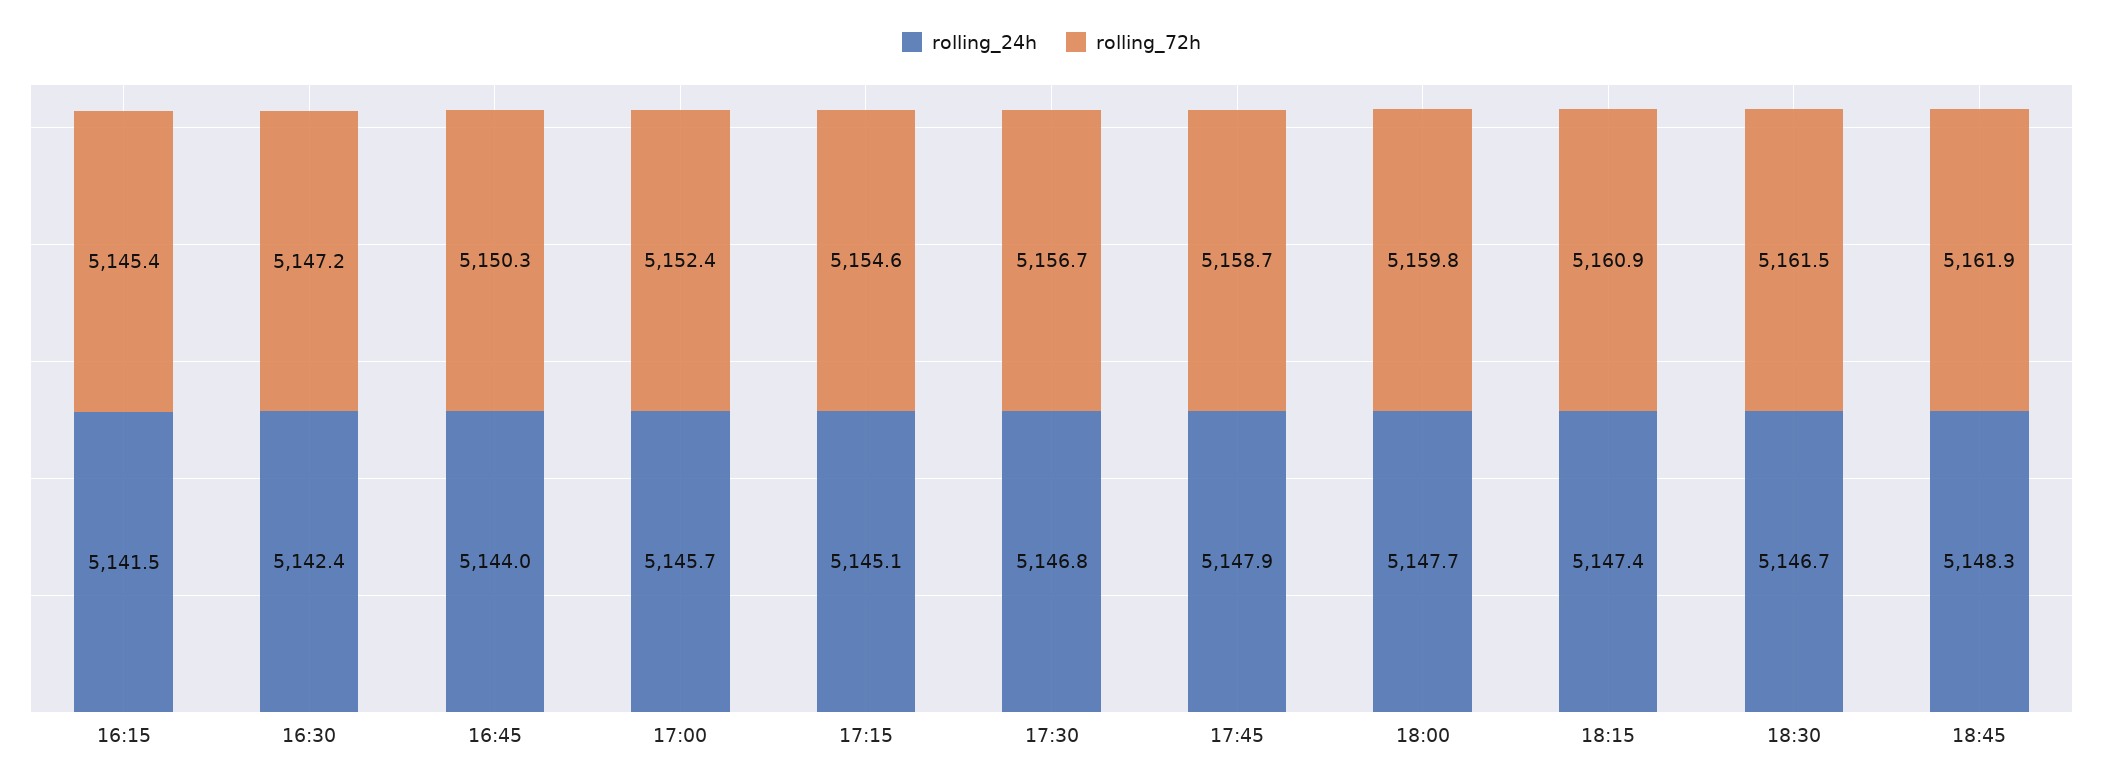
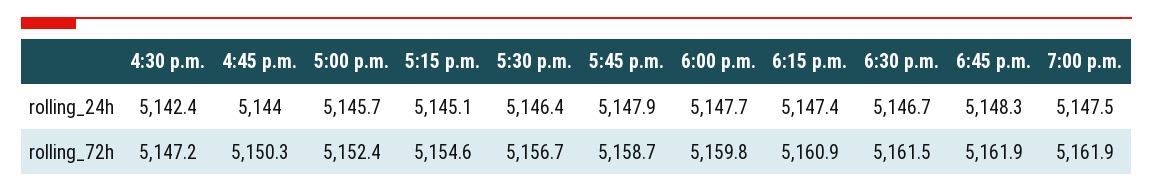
rolling_24h, 16:15: 5141.5 -> none
rolling_72h, 16:15: 5145.4 -> none
rolling_24h, 17:30: 5146.8 -> 5146.4
rolling_24h, 7:00 p.m.: none -> 5147.5
rolling_72h, 7:00 p.m.: none -> 5161.9

